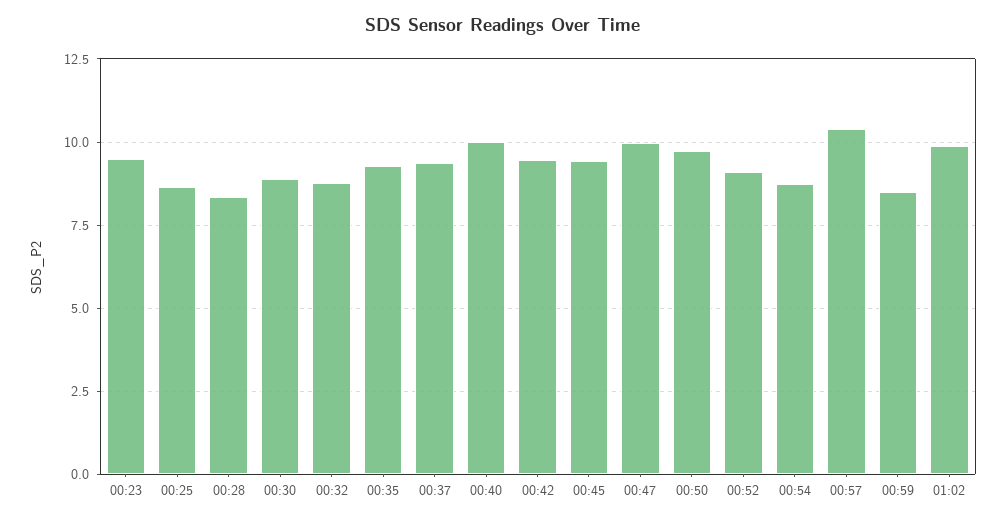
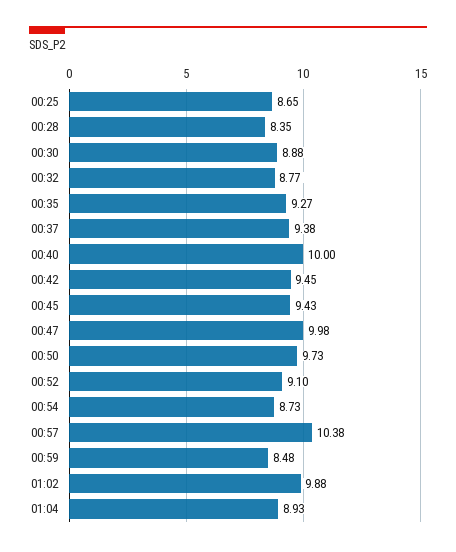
00:23: 9.5 -> none
01:04: none -> 8.93

